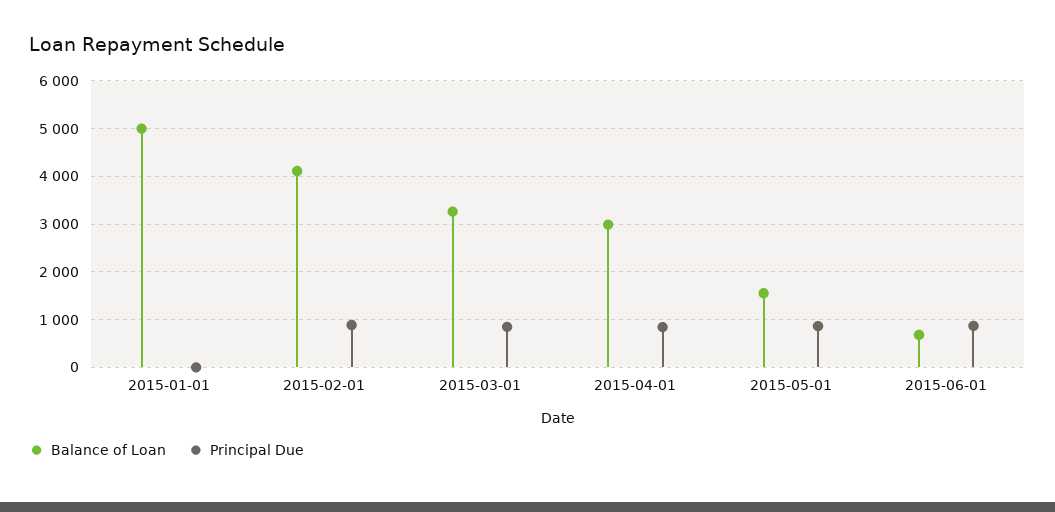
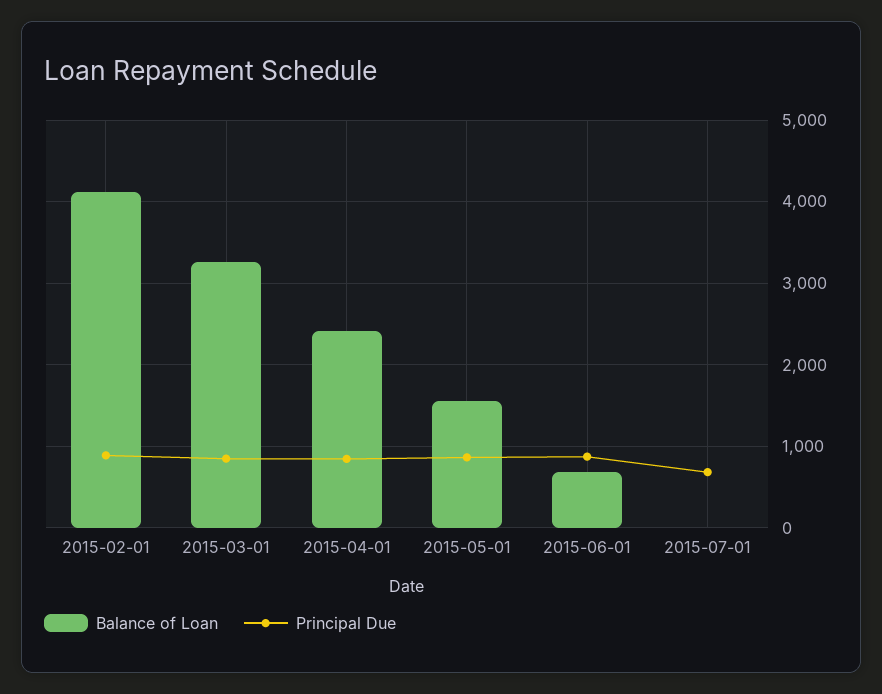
Balance of Loan, 2015-01-01: 5000 -> none
Principal Due, 2015-01-01: 0 -> none
Balance of Loan, 2015-04-01: 3000 -> 2400
Balance of Loan, 2015-07-01: none -> 0
Principal Due, 2015-07-01: none -> 700

